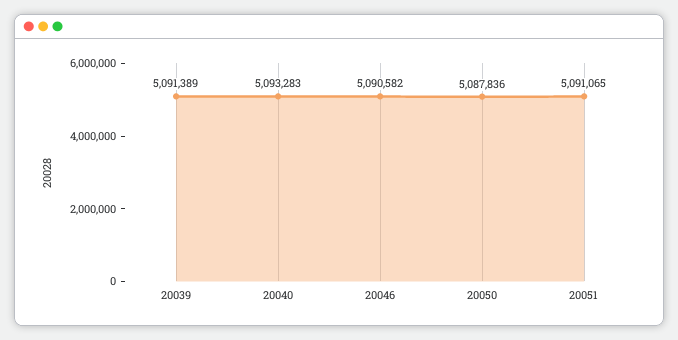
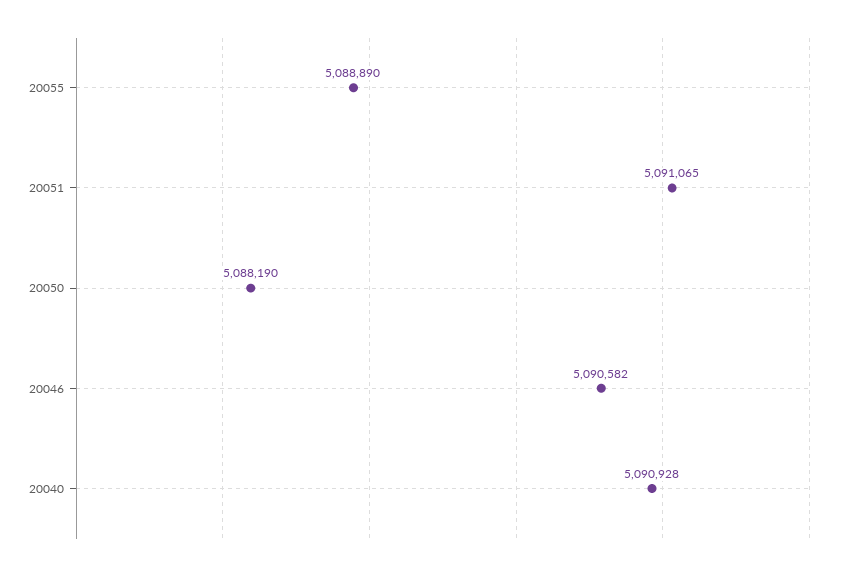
20039: 5091389 -> none
20040: 5093283 -> 5090928
20050: 5087836 -> 5088190
20055: none -> 5088890

